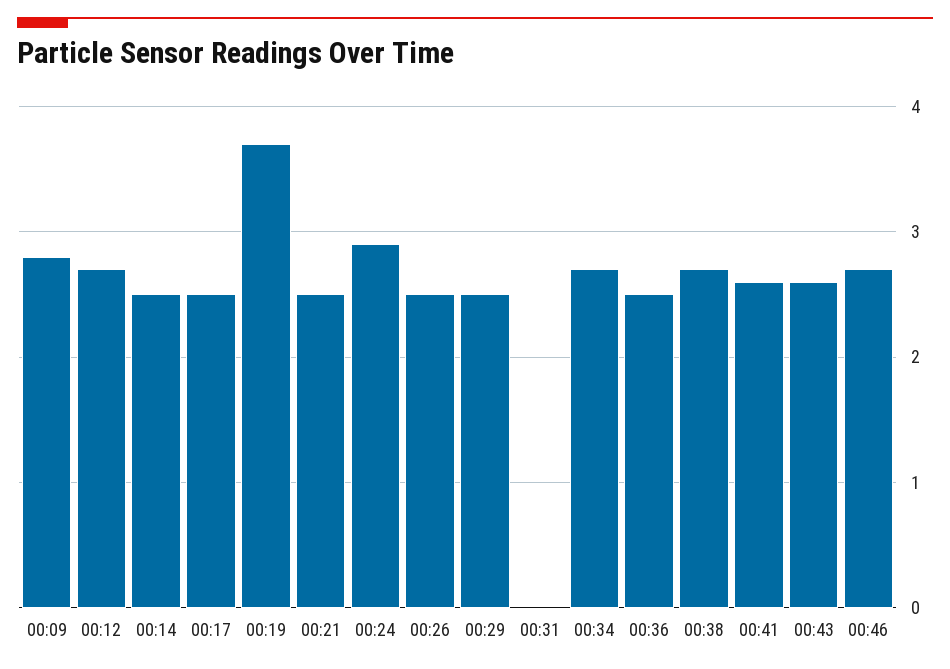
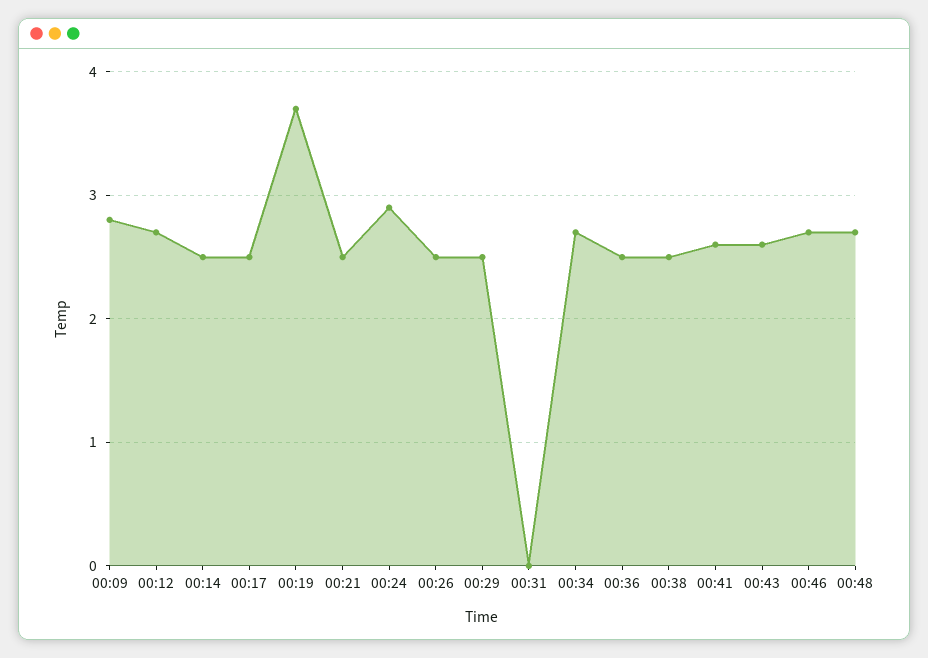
00:38: 2.7 -> 2.5
00:48: none -> 2.7

